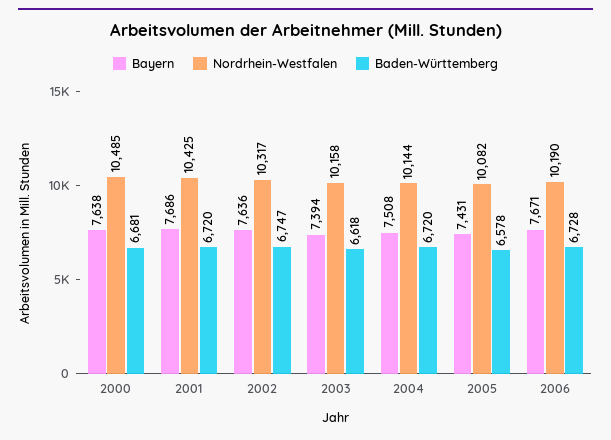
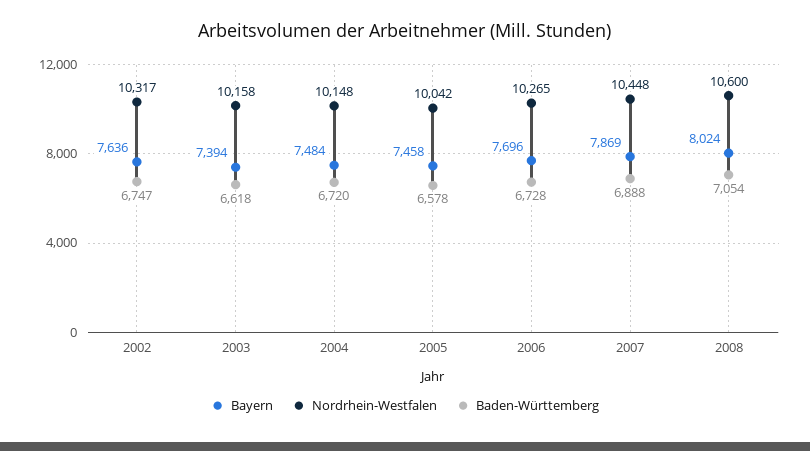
Bayern, 2000: 7638 -> none
Nordrhein-Westfalen, 2000: 10485 -> none
Baden-Württemberg, 2000: 6681 -> none
Bayern, 2001: 7686 -> none
Nordrhein-Westfalen, 2001: 10425 -> none
Baden-Württemberg, 2001: 6720 -> none
Bayern, 2004: 7508 -> 7484
Nordrhein-Westfalen, 2004: 10144 -> 10148
Bayern, 2005: 7431 -> 7458
Nordrhein-Westfalen, 2005: 10082 -> 10042
Bayern, 2006: 7671 -> 7696
Nordrhein-Westfalen, 2006: 10190 -> 10265
Bayern, 2007: none -> 7869
Nordrhein-Westfalen, 2007: none -> 10448
Baden-Württemberg, 2007: none -> 6888
Bayern, 2008: none -> 8024
Nordrhein-Westfalen, 2008: none -> 10600
Baden-Württemberg, 2008: none -> 7054

